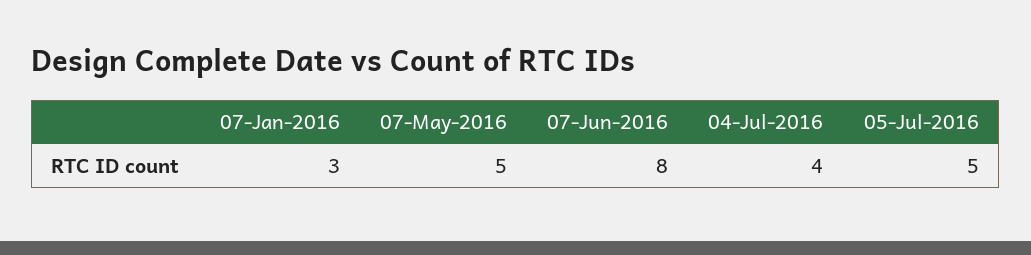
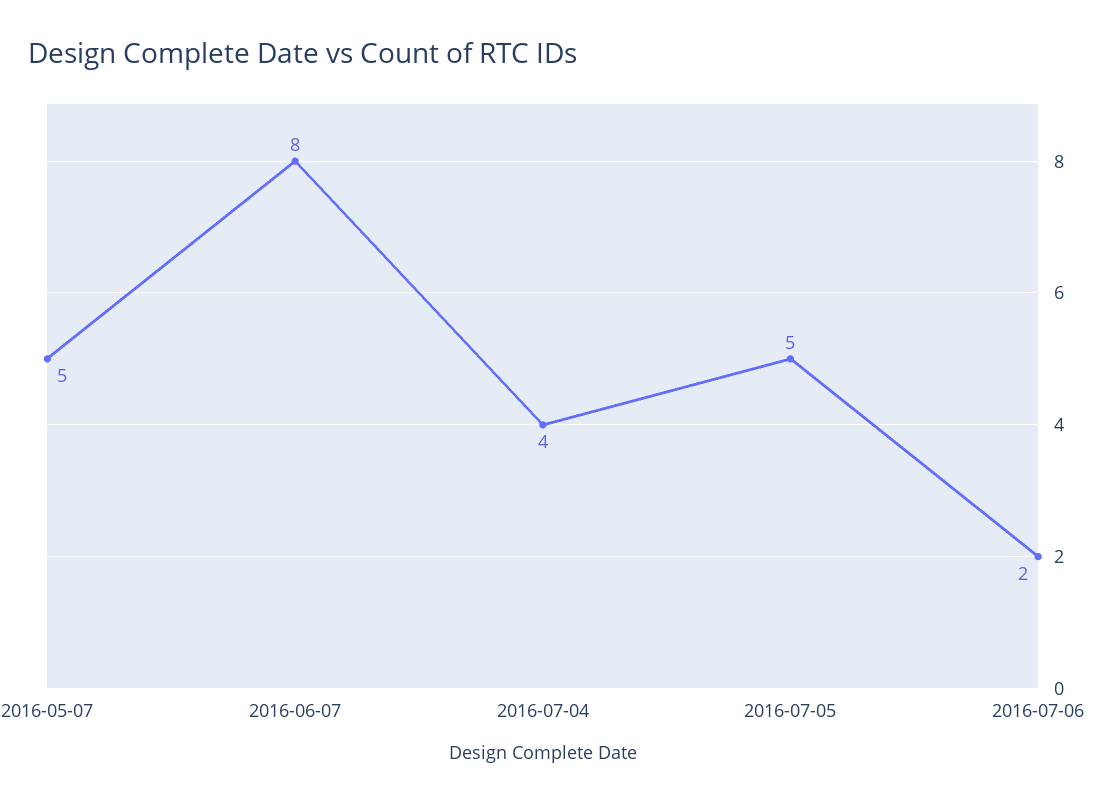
07-Jan-2016: 3 -> none
2016-07-06: none -> 2

